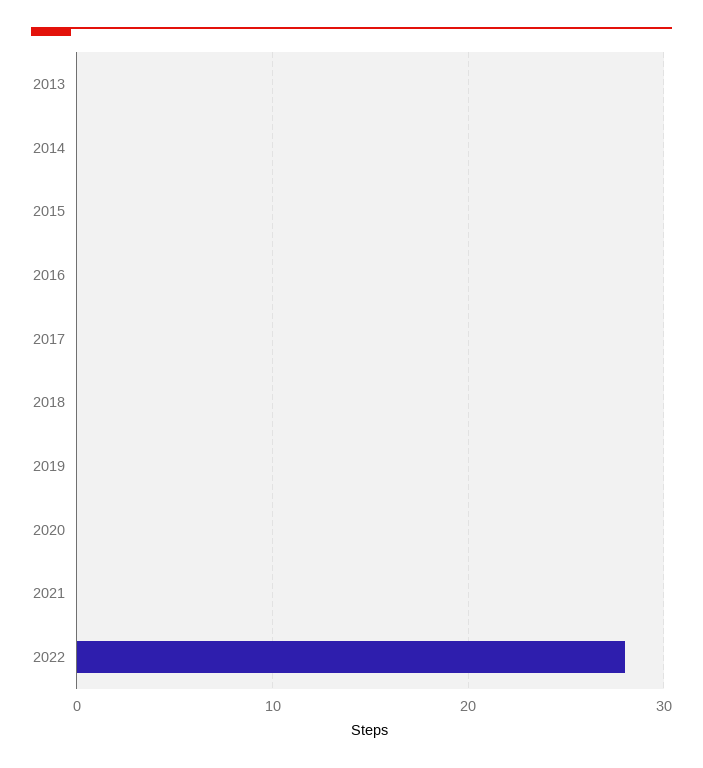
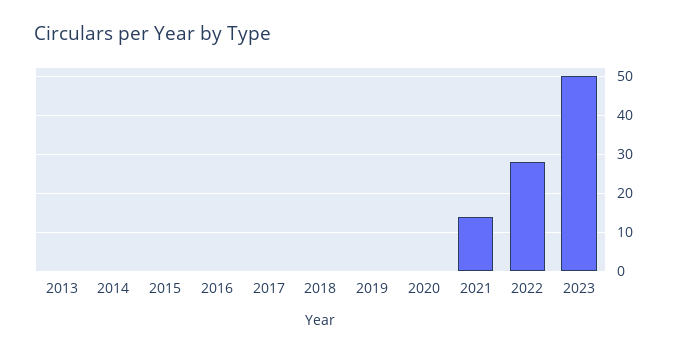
2021: 0 -> 15
2023: none -> 50

